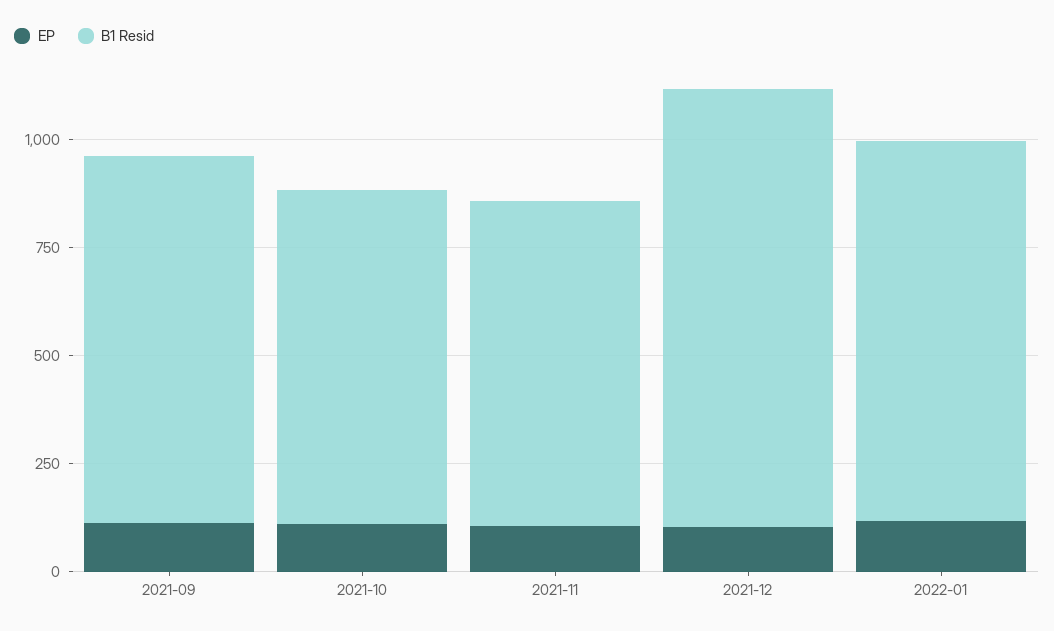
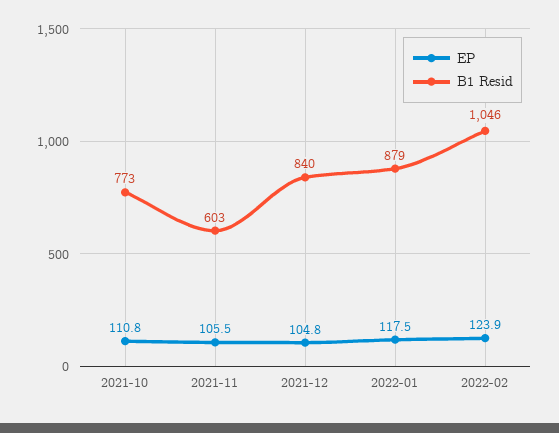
EP, 2021-09: 100 -> none
B1 Resid, 2021-09: 850 -> none
B1 Resid, 2021-11: 750 -> 603
B1 Resid, 2021-12: 1000 -> 840
EP, 2022-02: none -> 123.9
B1 Resid, 2022-02: none -> 1046

